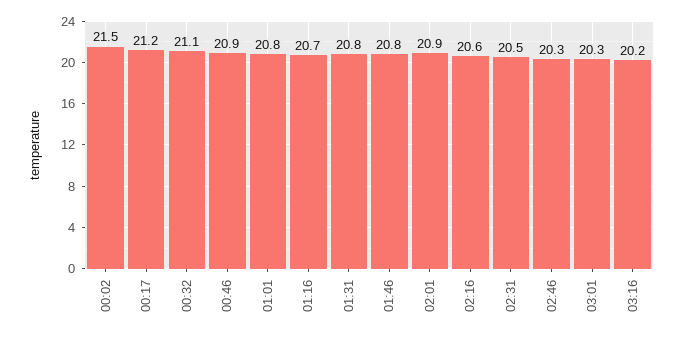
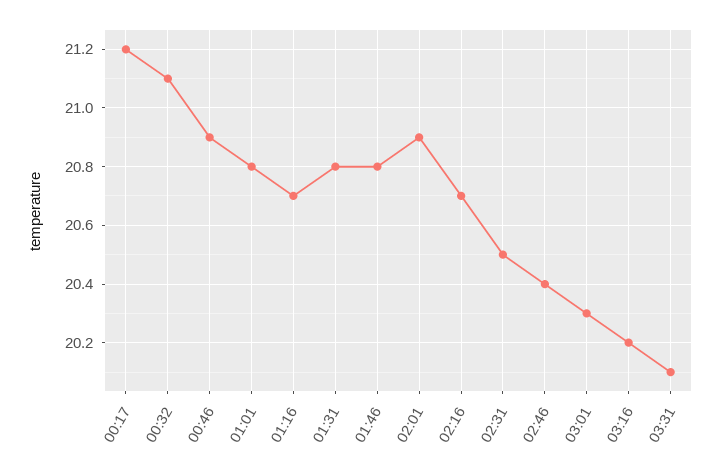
00:02: 21.5 -> none
02:16: 20.6 -> 20.7
02:46: 20.3 -> 20.4
03:31: none -> 20.1

